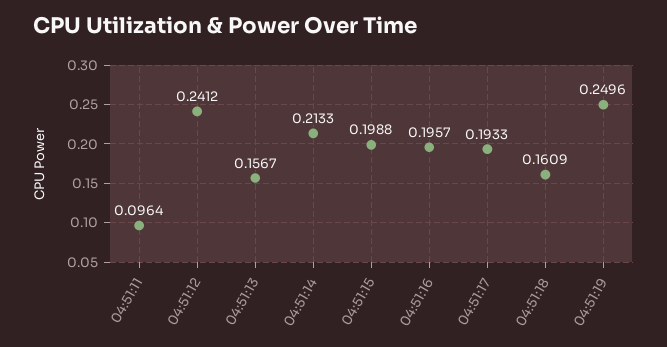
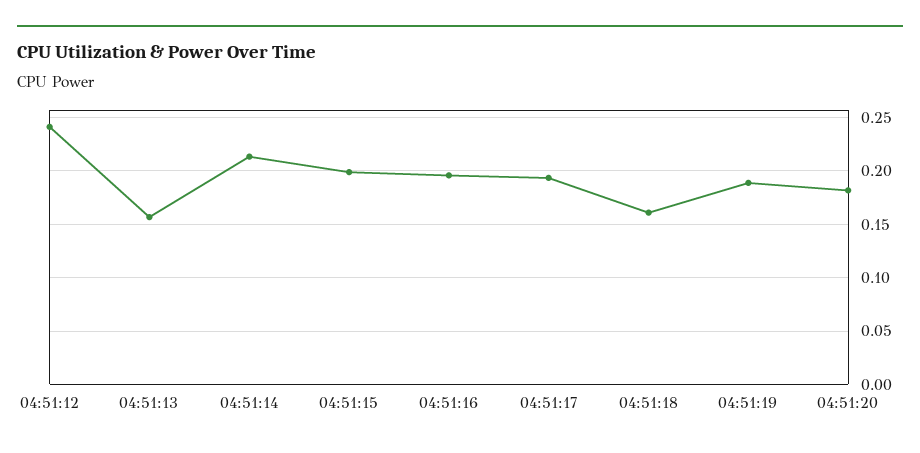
04:51:11: 0.0964 -> none
04:51:19: 0.2496 -> 0.19
04:51:20: none -> 0.18

